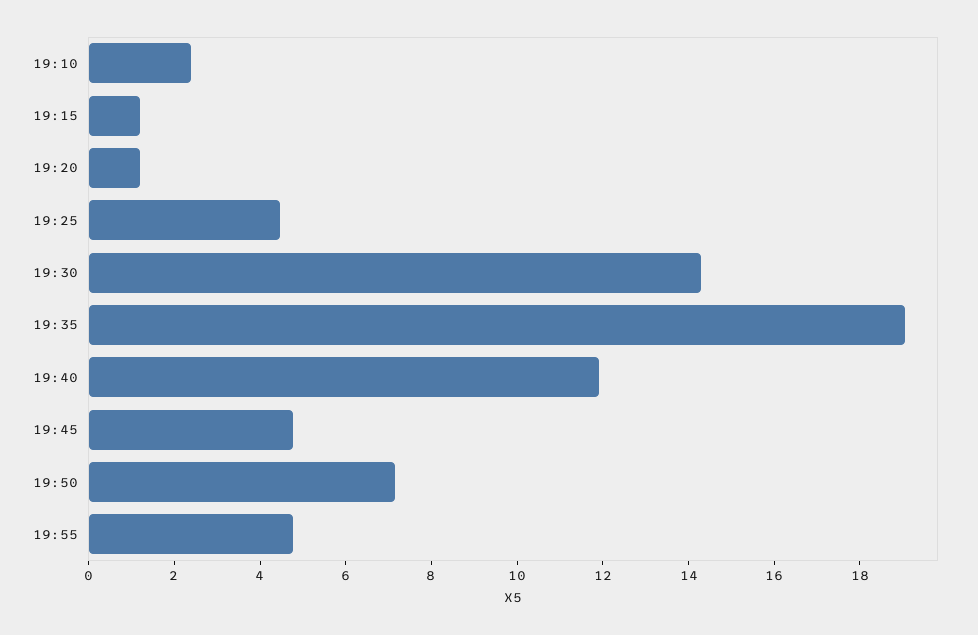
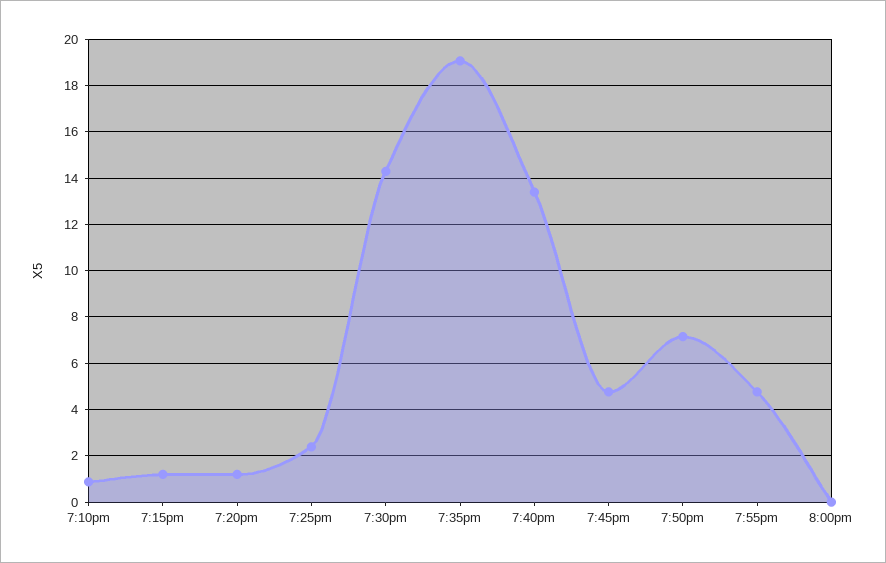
19:10: 2.5 -> 1
19:25: 4.5 -> 2.5
19:40: 12 -> 13.5
8:00pm: none -> 0

